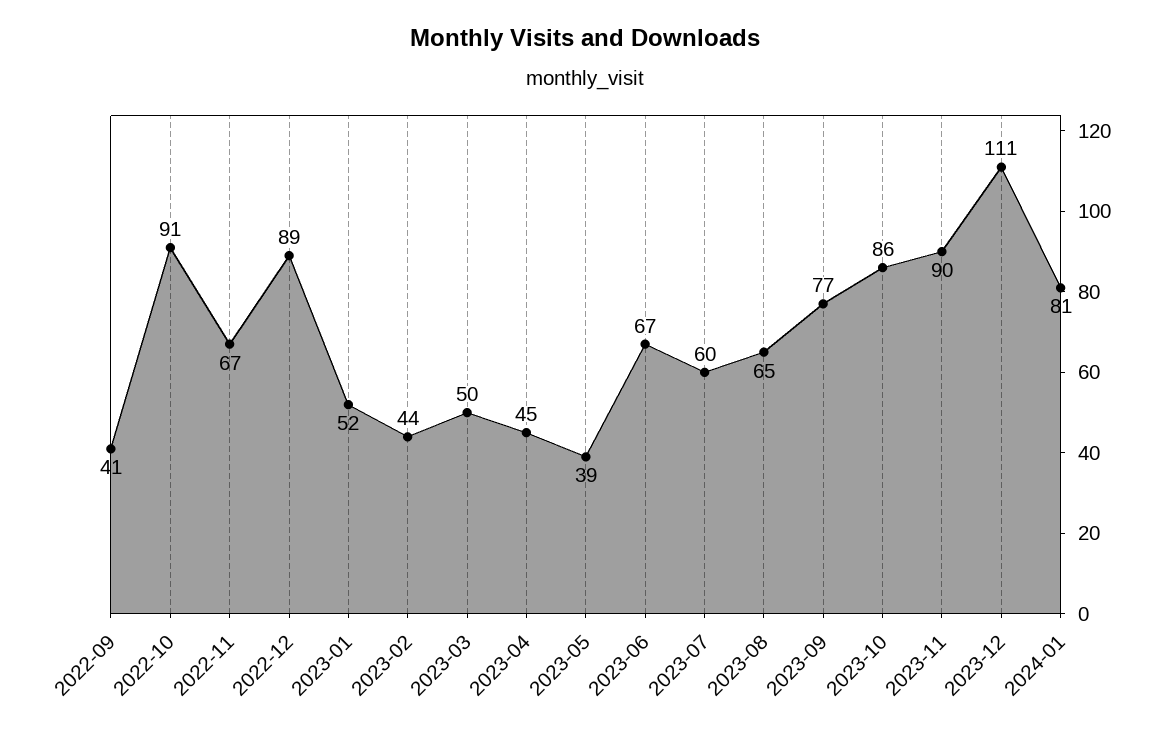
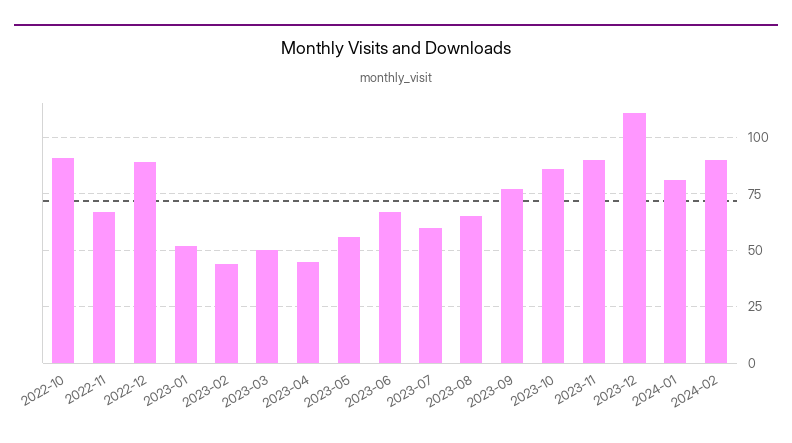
2022-09: 41 -> none
2023-05: 39 -> 55
2024-02: none -> 90

